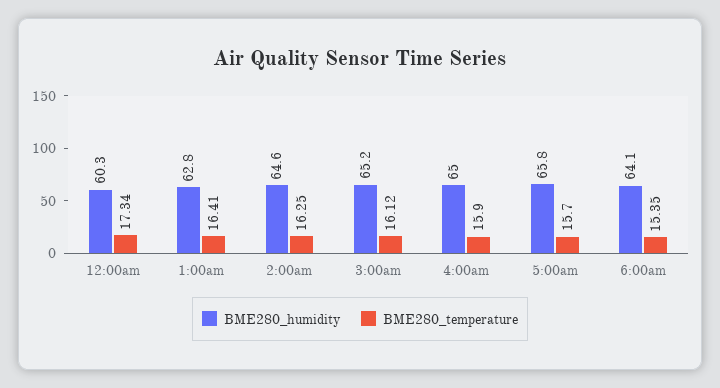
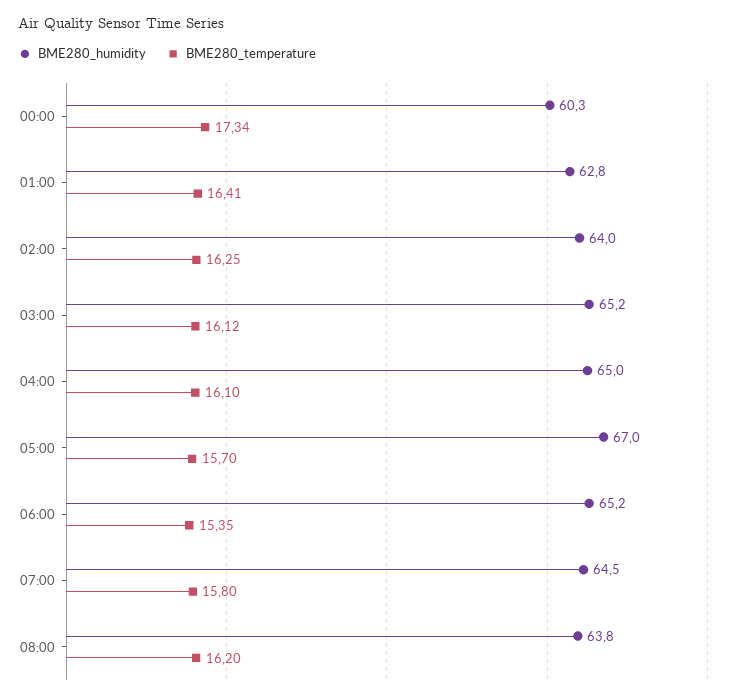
BME280_humidity, 2:00am: 64.6 -> 64
BME280_temperature, 4:00am: 15.9 -> 16.1
BME280_humidity, 5:00am: 65.8 -> 67
BME280_humidity, 6:00am: 64.1 -> 65.2
BME280_humidity, 07:00: none -> 64.5
BME280_temperature, 07:00: none -> 15.8
BME280_humidity, 08:00: none -> 63.8
BME280_temperature, 08:00: none -> 16.2

